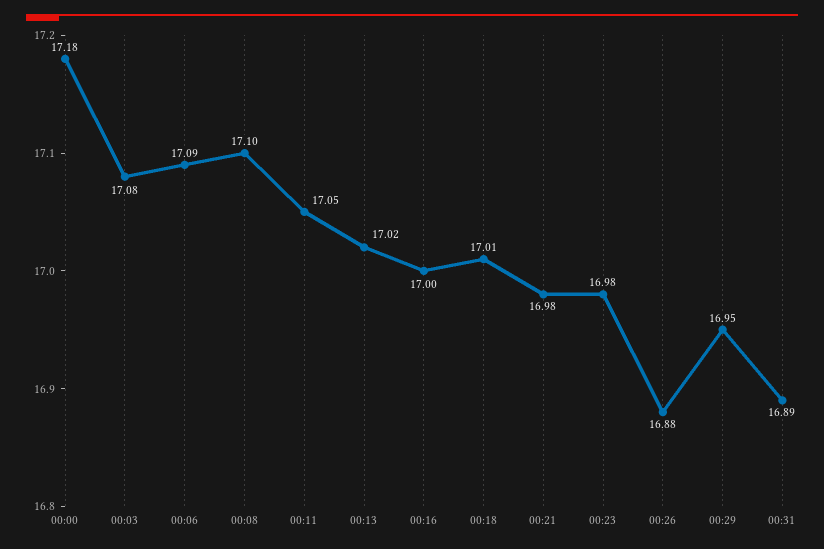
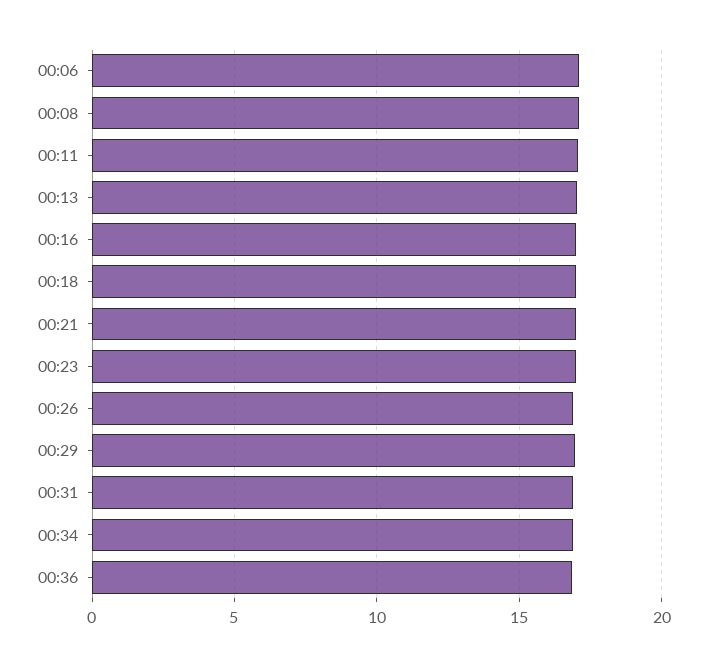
00:00: 17.18 -> none
00:03: 17.08 -> none
00:34: none -> 17
00:36: none -> 17

